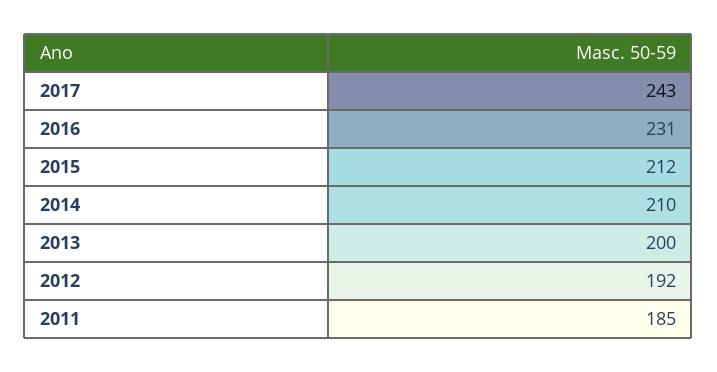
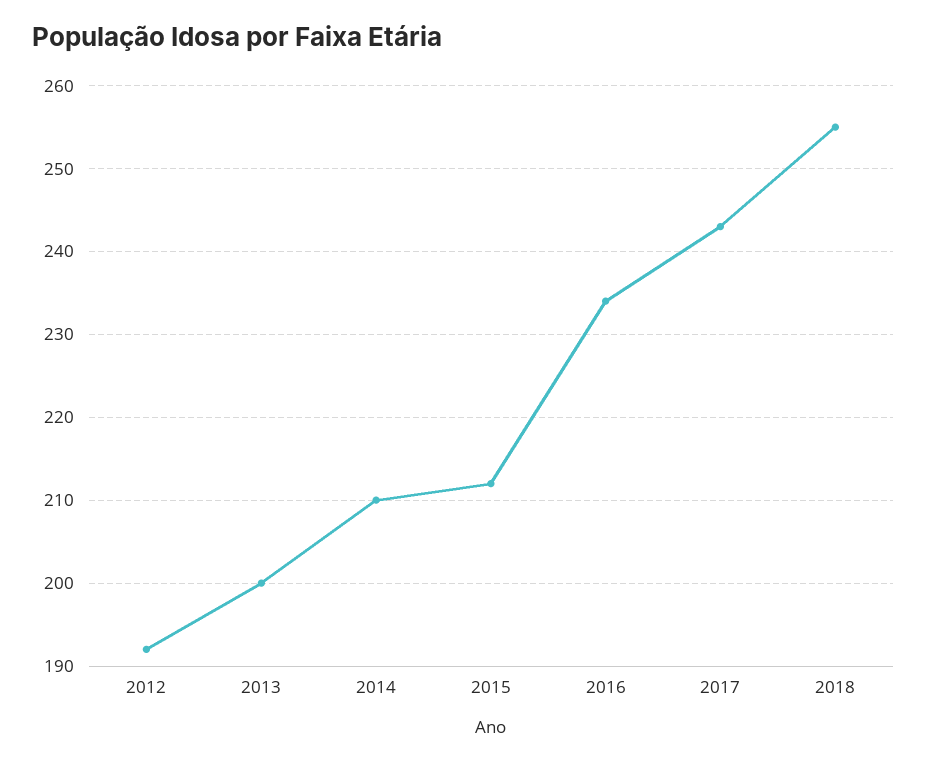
2016: 231 -> 234
2011: 185 -> none
2018: none -> 255

